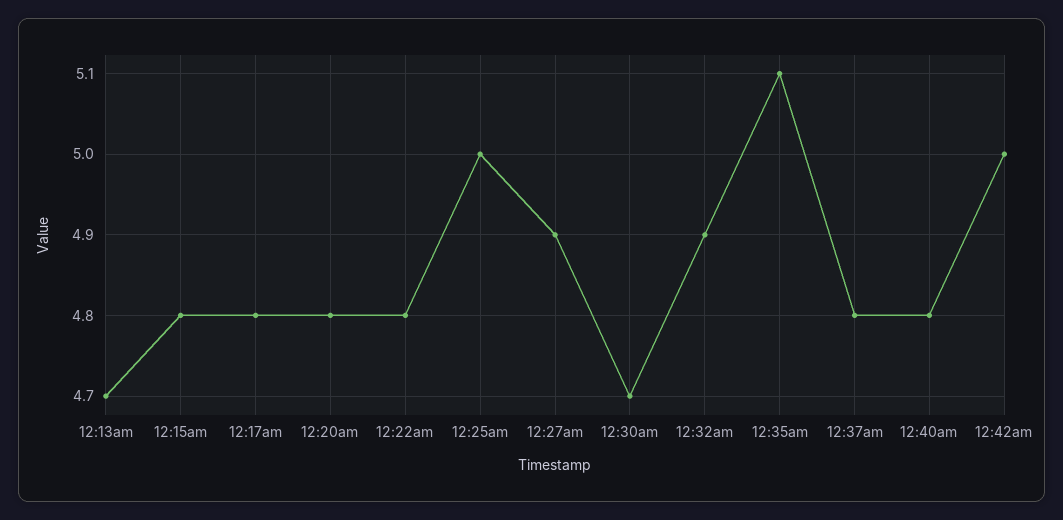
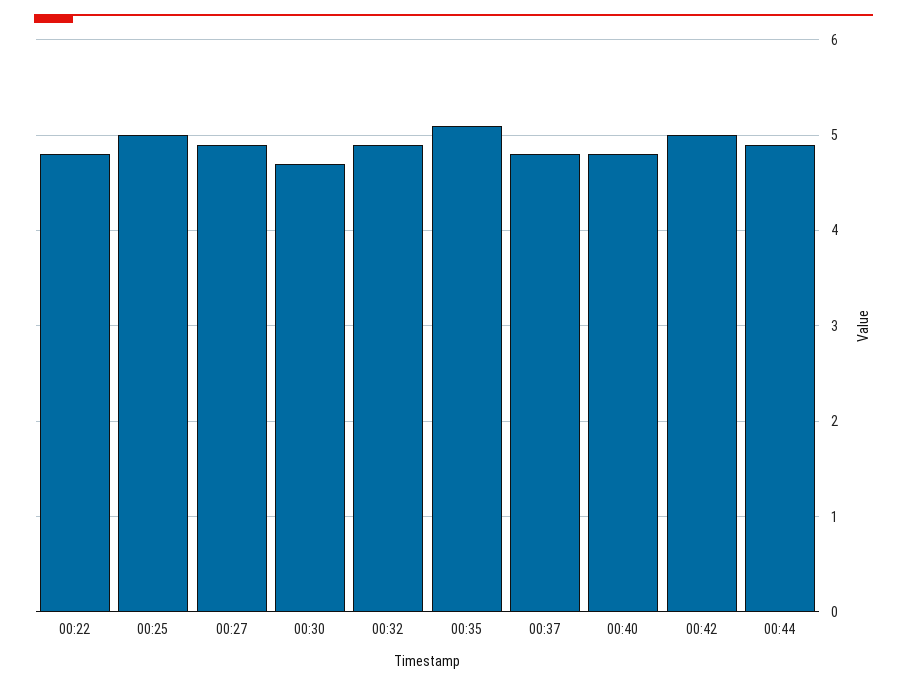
12:13am: 4.7 -> none
12:15am: 4.8 -> none
12:17am: 4.8 -> none
12:20am: 4.8 -> none
00:44: none -> 4.9

